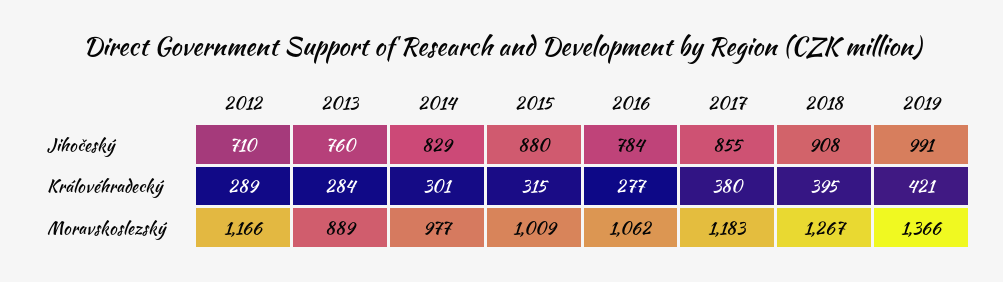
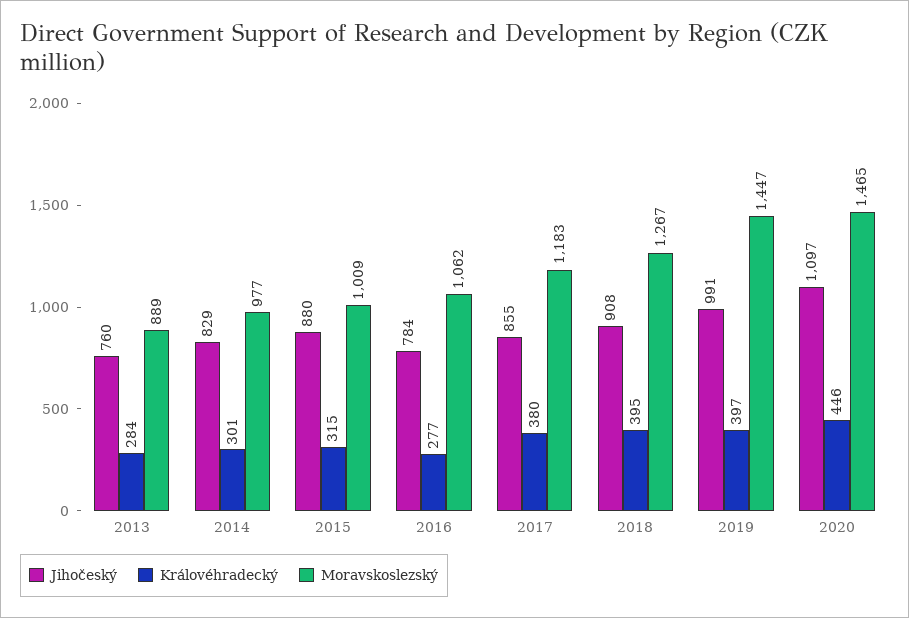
Jihočeský, 2012: 710 -> none
Královéhradecký, 2012: 289 -> none
Královéhradecký, 2019: 421 -> 397
Moravskoslezský, 2012: 1166 -> none
Moravskoslezský, 2019: 1366 -> 1447
Jihočeský, 2020: none -> 1097
Královéhradecký, 2020: none -> 446
Moravskoslezský, 2020: none -> 1465

